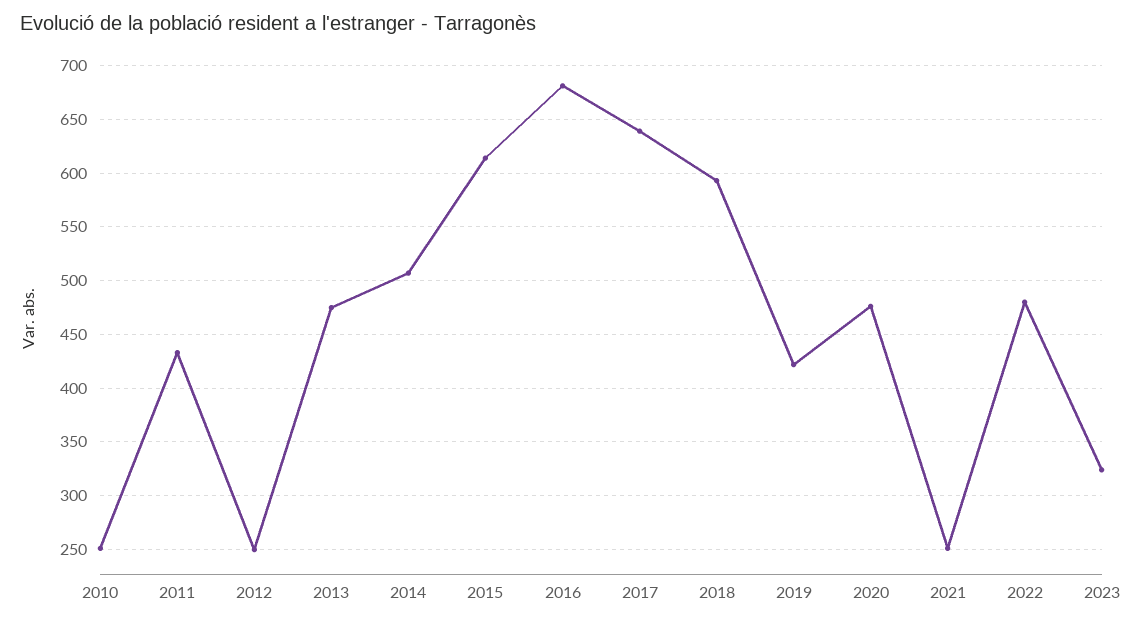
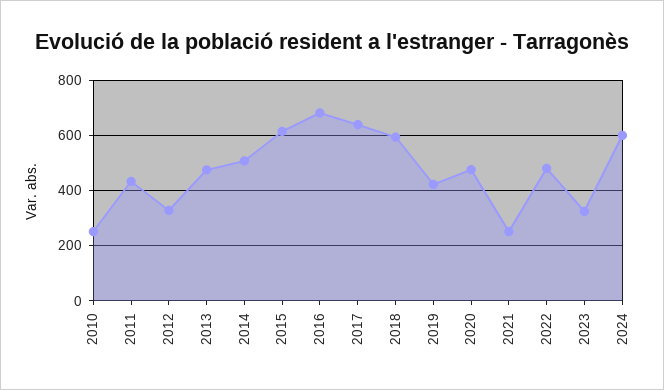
2012: 250 -> 325
2024: none -> 600

